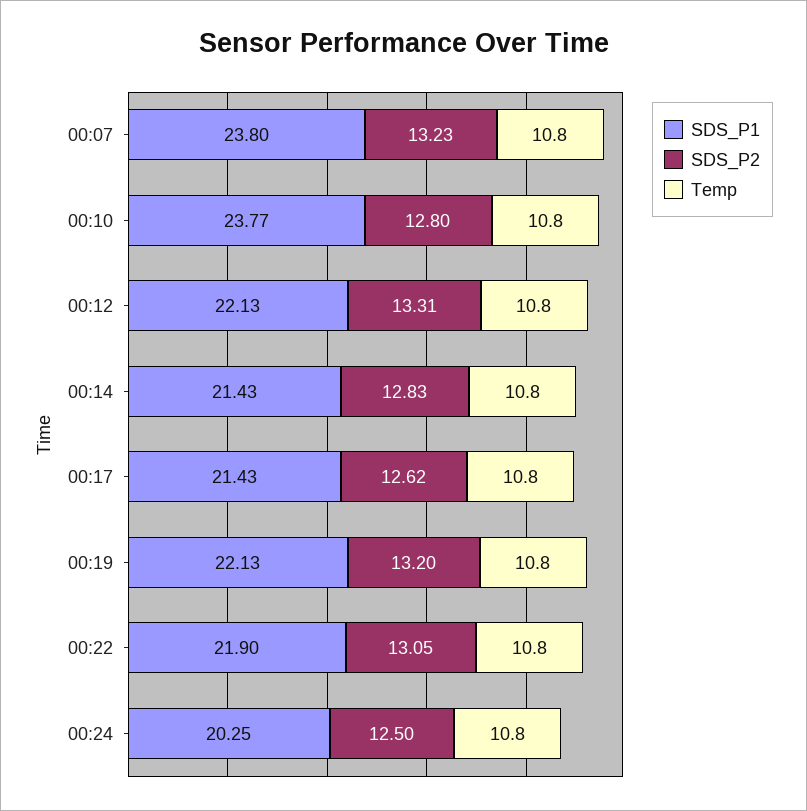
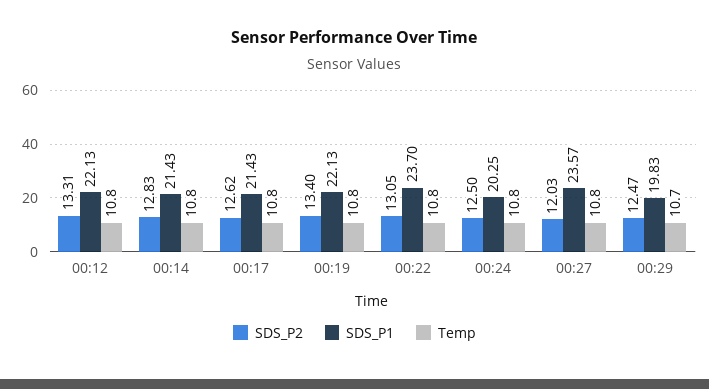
SDS_P1, 00:07: 23.8 -> none
SDS_P2, 00:07: 13.23 -> none
Temp, 00:07: 10.8 -> none
SDS_P1, 00:10: 23.77 -> none
SDS_P2, 00:10: 12.8 -> none
Temp, 00:10: 10.8 -> none
SDS_P2, 00:19: 13.2 -> 13.4
SDS_P1, 00:22: 21.9 -> 23.7
SDS_P2, 00:27: none -> 12.03
SDS_P1, 00:27: none -> 23.57
Temp, 00:27: none -> 10.8
SDS_P2, 00:29: none -> 12.47
SDS_P1, 00:29: none -> 19.83
Temp, 00:29: none -> 10.7

